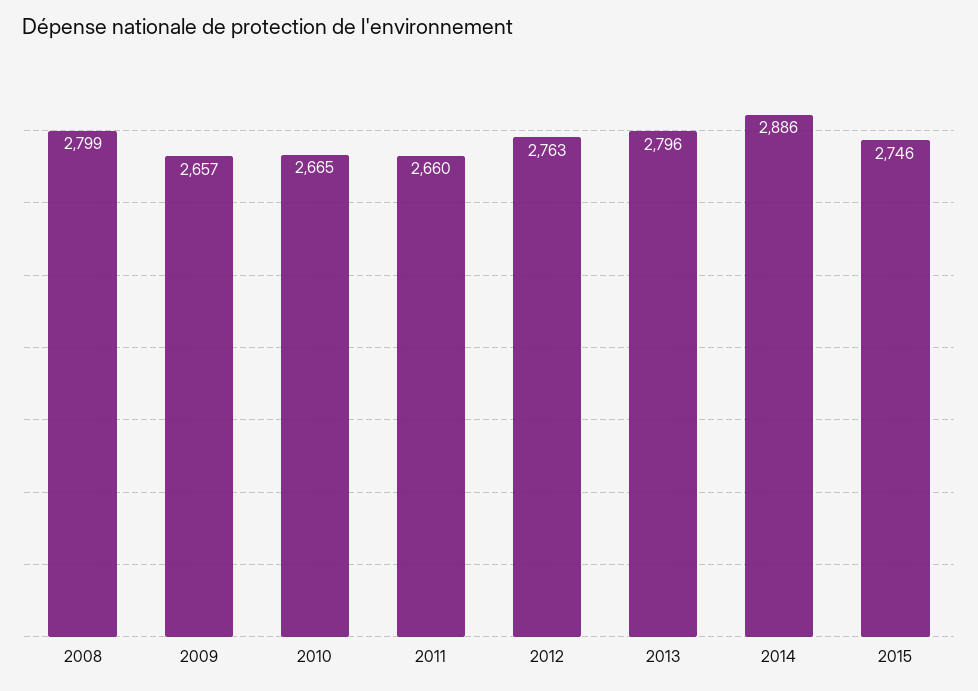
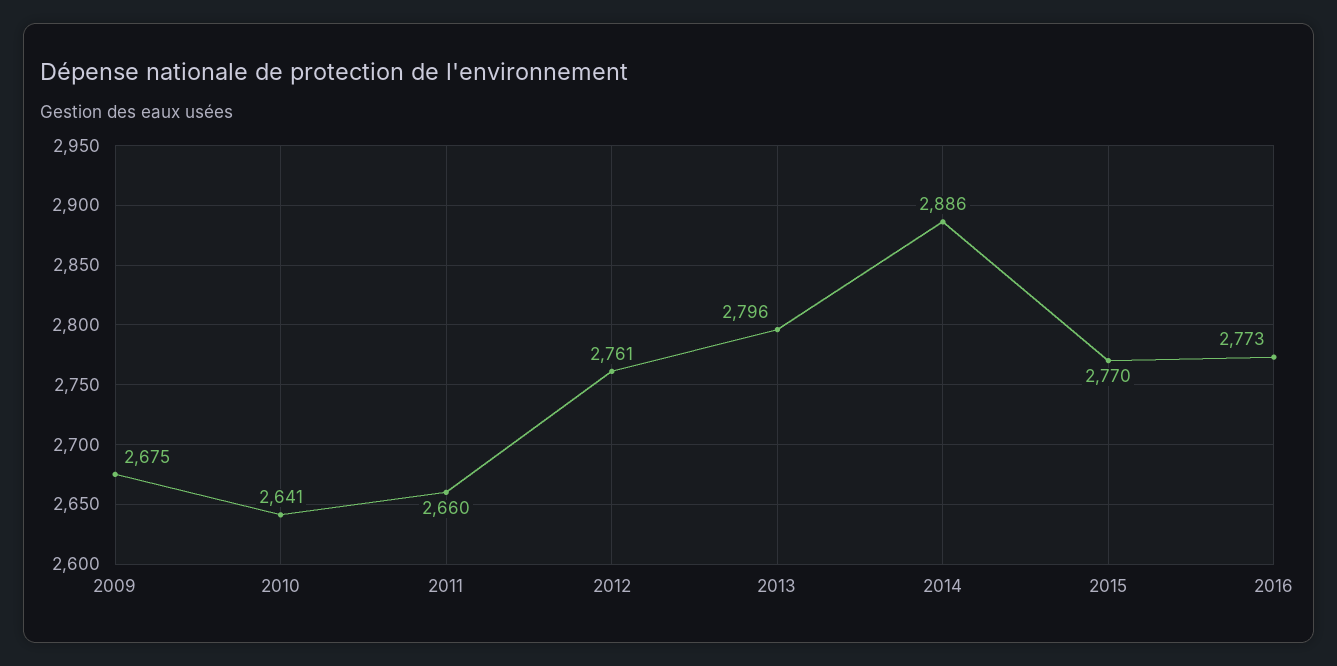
2008: 2799 -> none
2009: 2657 -> 2675
2010: 2665 -> 2641
2012: 2763 -> 2761
2015: 2746 -> 2770
2016: none -> 2773

